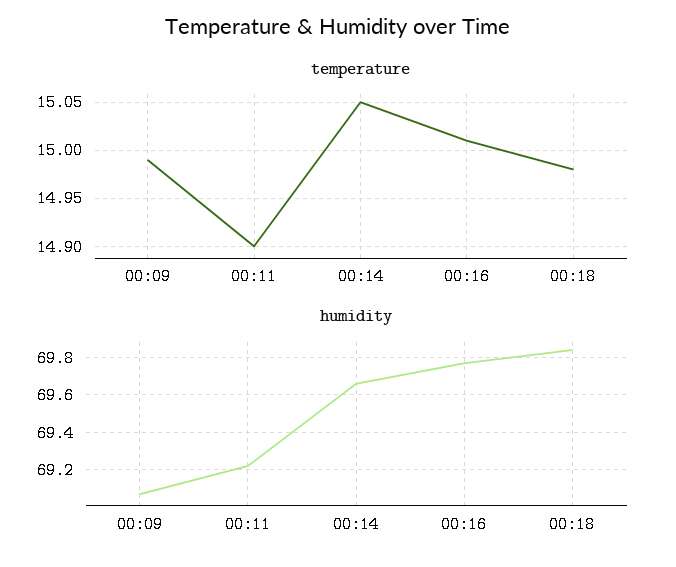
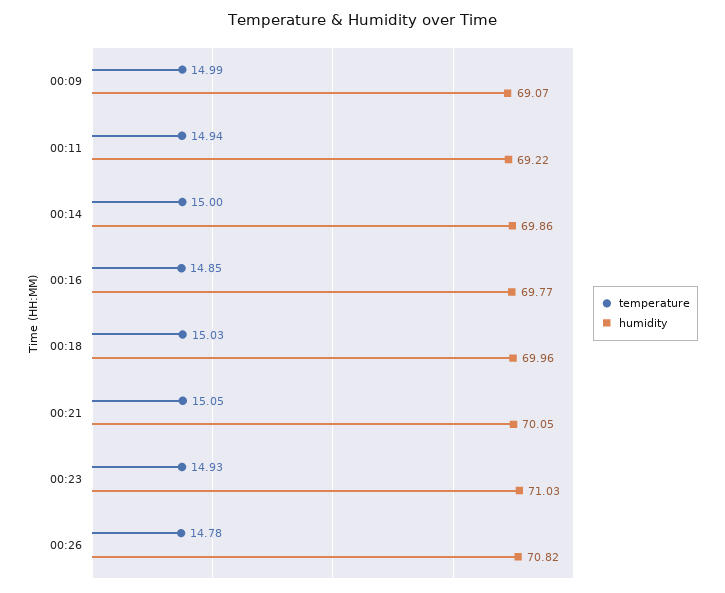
temperature, 00:11: 14.9 -> 14.94
temperature, 00:14: 15.05 -> 15
temperature, 00:16: 15.01 -> 14.85
temperature, 00:18: 14.98 -> 15.03
humidity, 00:14: 69.65 -> 69.86
humidity, 00:18: 69.85 -> 69.96
temperature, 00:21: none -> 15.05
humidity, 00:21: none -> 70.05
temperature, 00:23: none -> 14.93
humidity, 00:23: none -> 71.03
temperature, 00:26: none -> 14.78
humidity, 00:26: none -> 70.82

